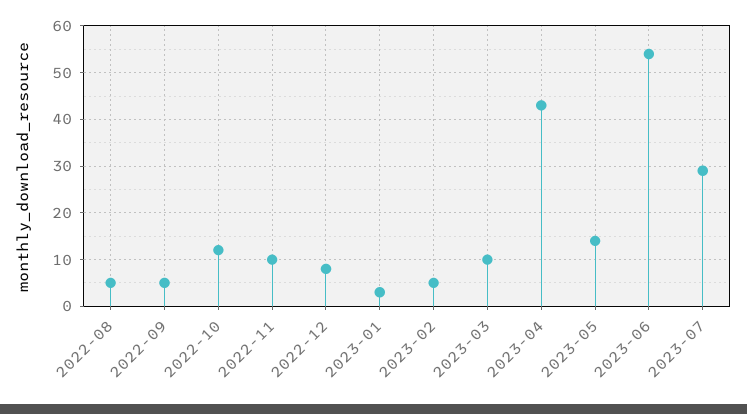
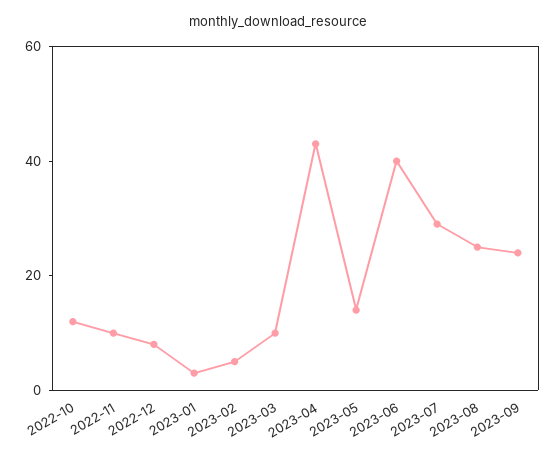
2022-08: 5 -> none
2022-09: 5 -> none
2023-06: 55 -> 40
2023-08: none -> 25
2023-09: none -> 25

